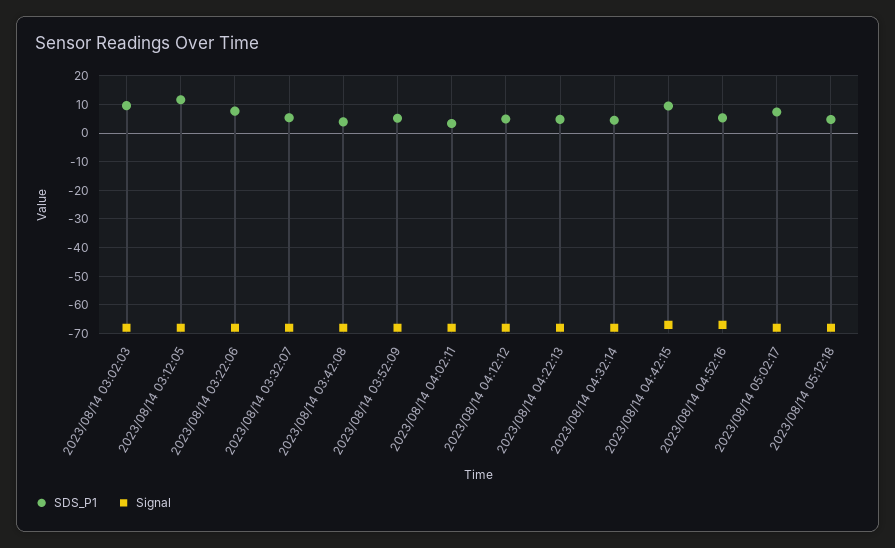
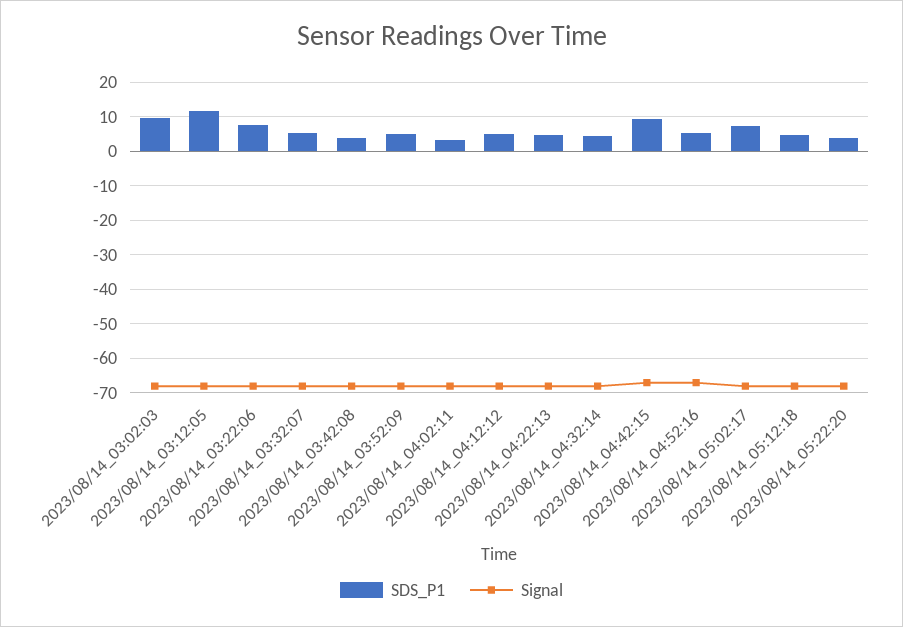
SDS_P1, 2023/08/14_05:22:20: none -> 4
Signal, 2023/08/14_05:22:20: none -> -68

